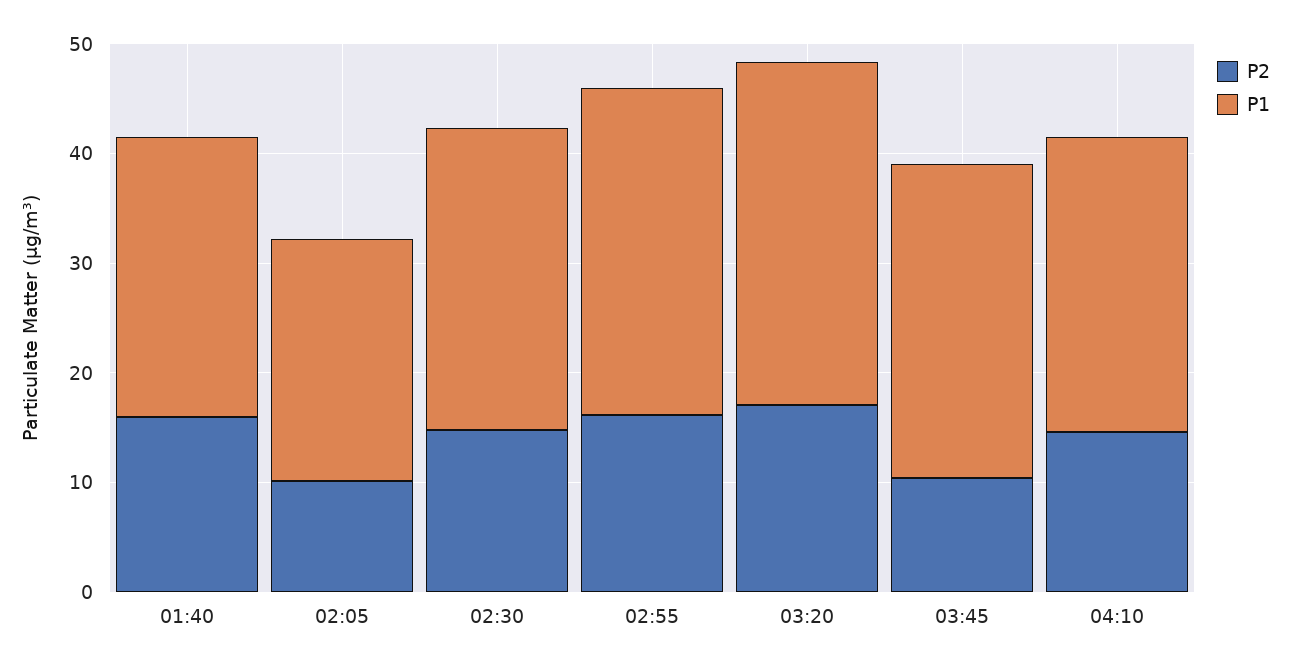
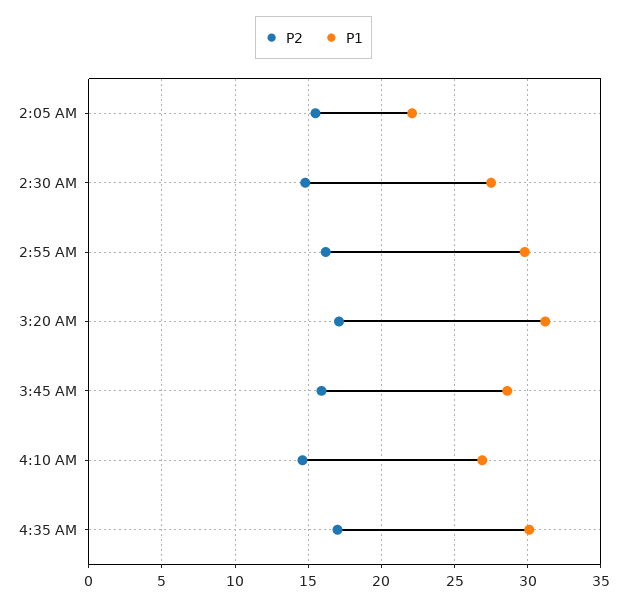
P2, 01:40: 16 -> none
P1, 01:40: 26 -> none
P2, 02:05: 10 -> 15.5
P2, 03:45: 10 -> 16
P2, 4:35 AM: none -> 17
P1, 4:35 AM: none -> 30

